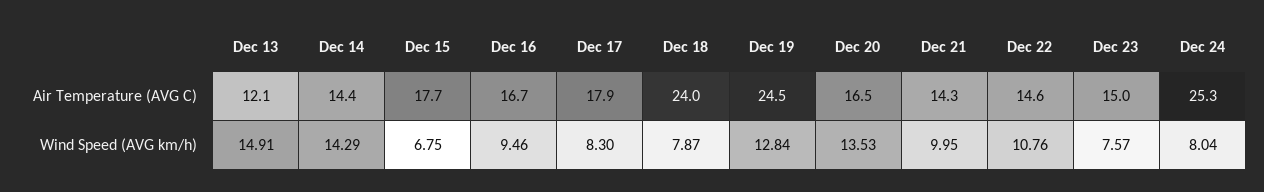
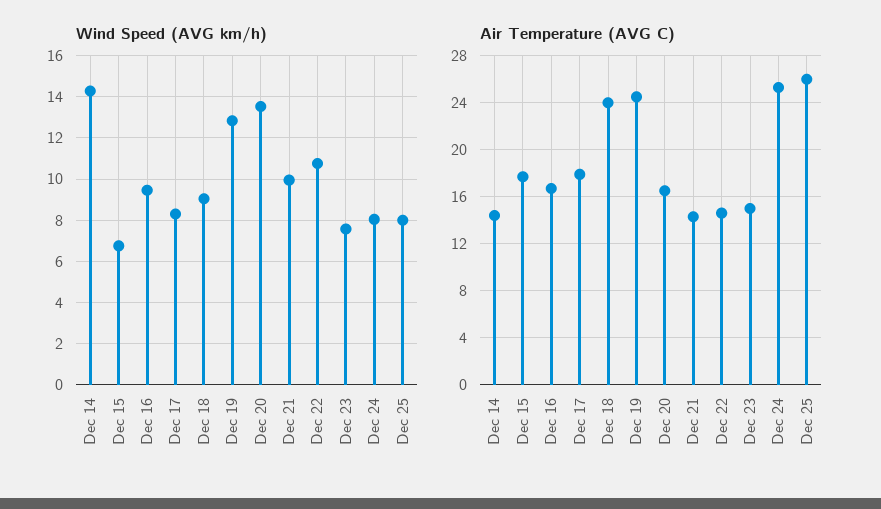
Air Temperature (AVG C), Dec 13: 12.1 -> none
Wind Speed (AVG km/h), Dec 13: 14.91 -> none
Wind Speed (AVG km/h), Dec 18: 7.87 -> 9
Wind Speed (AVG km/h), Dec 25: none -> 8
Air Temperature (AVG C), Dec 25: none -> 26

